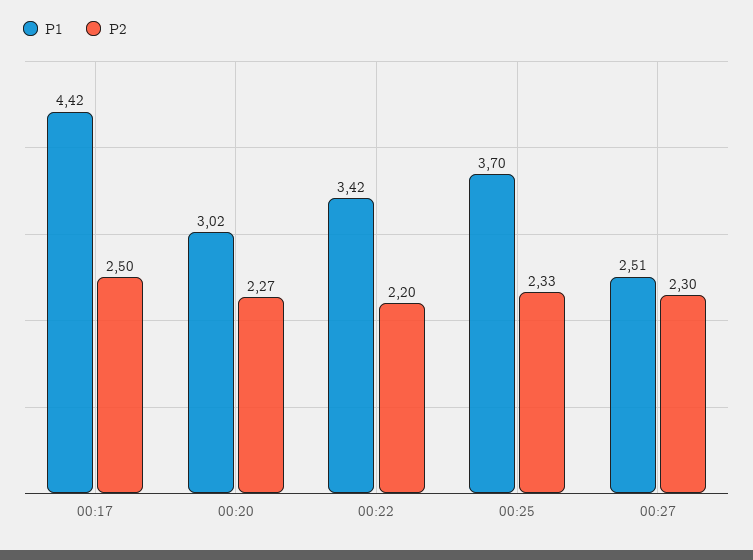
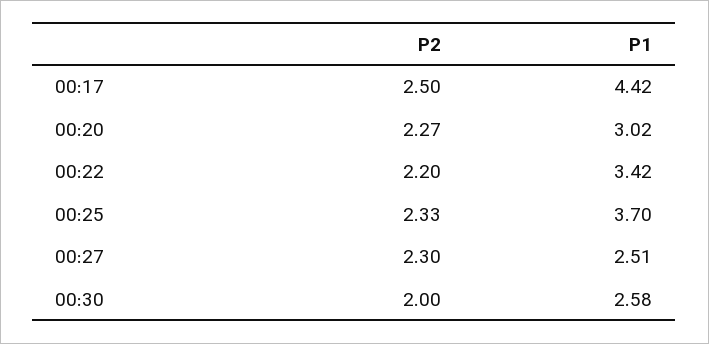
P2, 00:30: none -> 2
P1, 00:30: none -> 2.58

